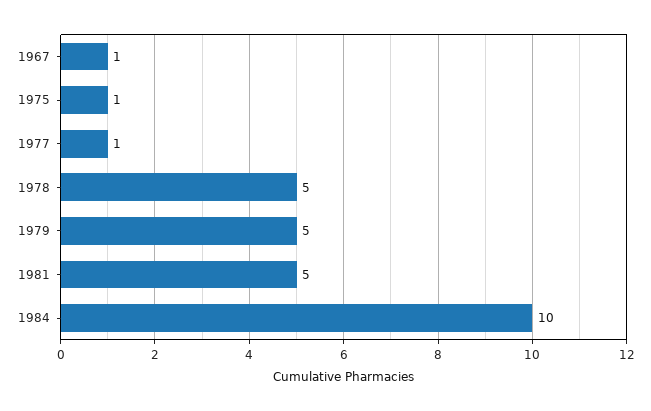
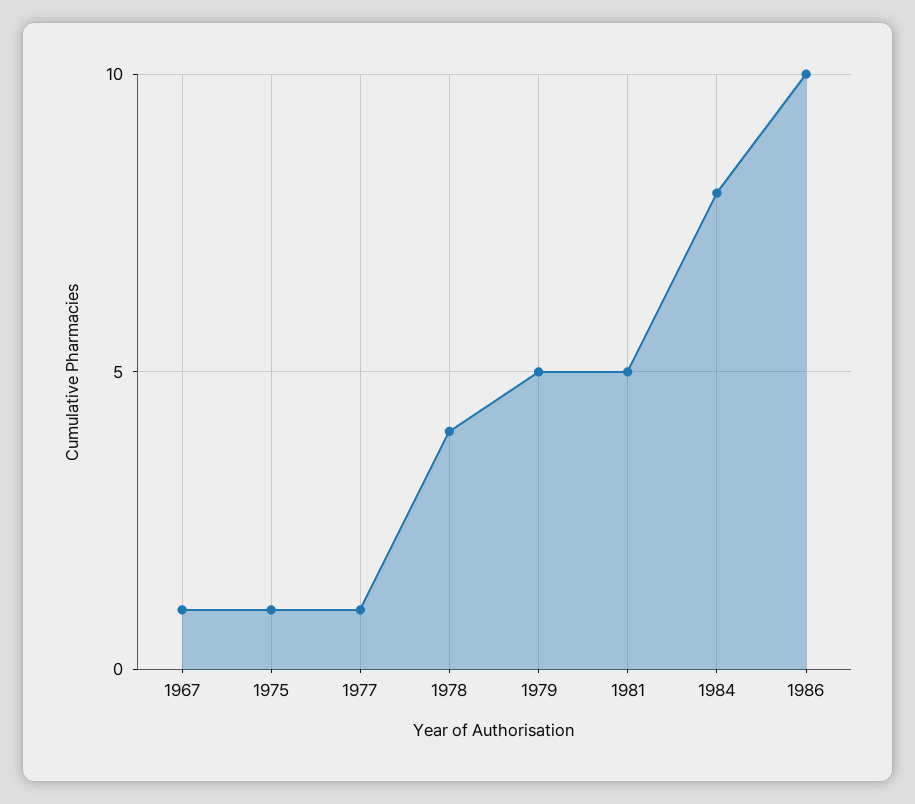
1978: 5 -> 4
1984: 10 -> 8
1986: none -> 10

